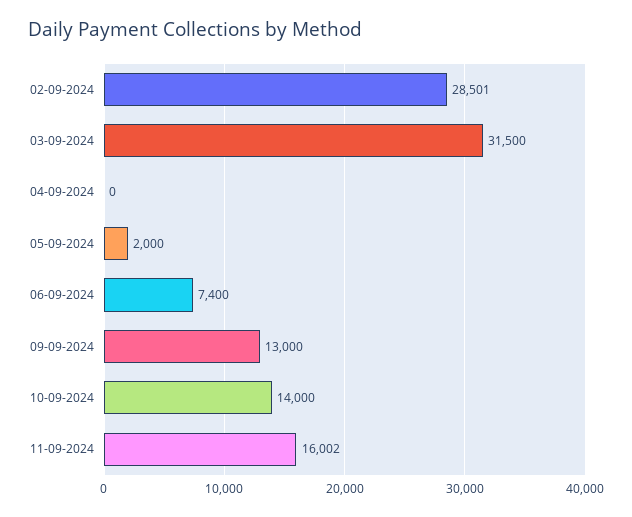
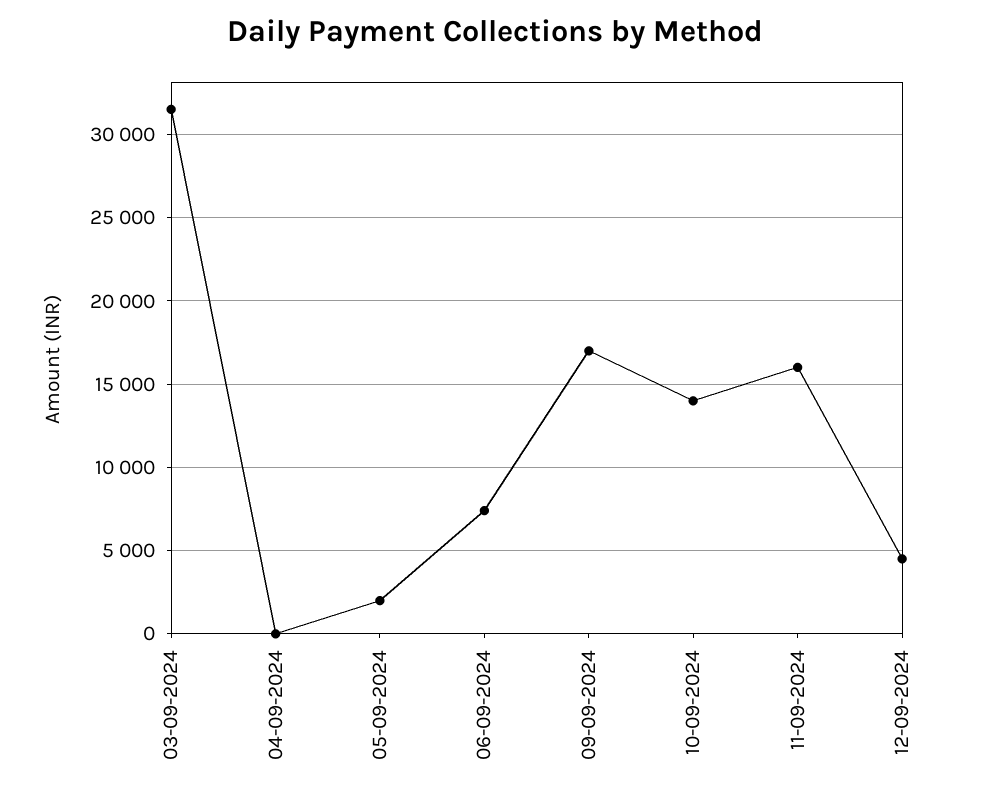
02-09-2024: 28501 -> none
09-09-2024: 13000 -> 17000
12-09-2024: none -> 4500

